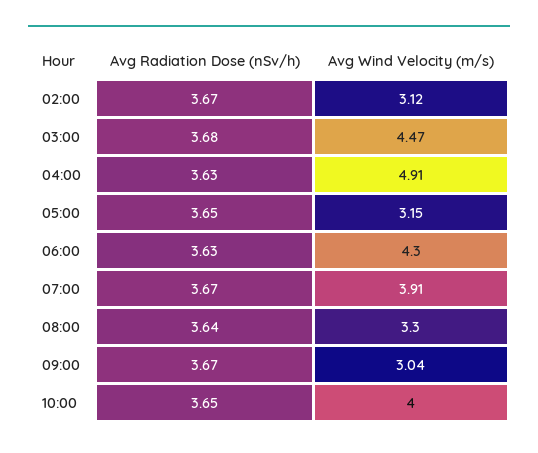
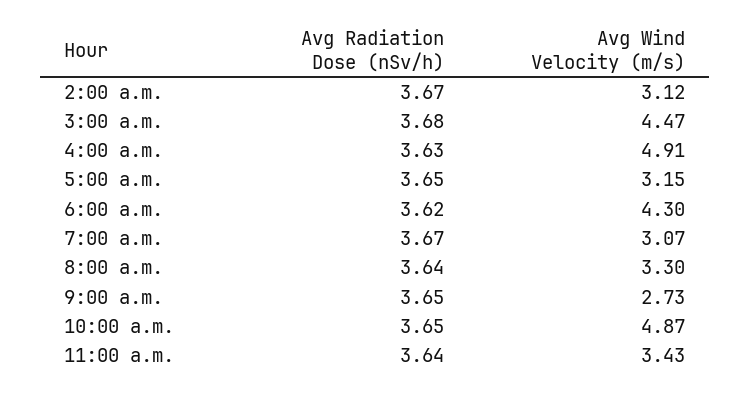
Avg Radiation Dose (nSv/h), 06:00: 3.63 -> 3.62
Avg Wind Velocity (m/s), 07:00: 3.91 -> 3.07
Avg Radiation Dose (nSv/h), 09:00: 3.67 -> 3.65
Avg Wind Velocity (m/s), 09:00: 3.04 -> 2.73
Avg Wind Velocity (m/s), 10:00: 4 -> 4.87
Avg Radiation Dose (nSv/h), 11:00 a.m.: none -> 3.64
Avg Wind Velocity (m/s), 11:00 a.m.: none -> 3.43

